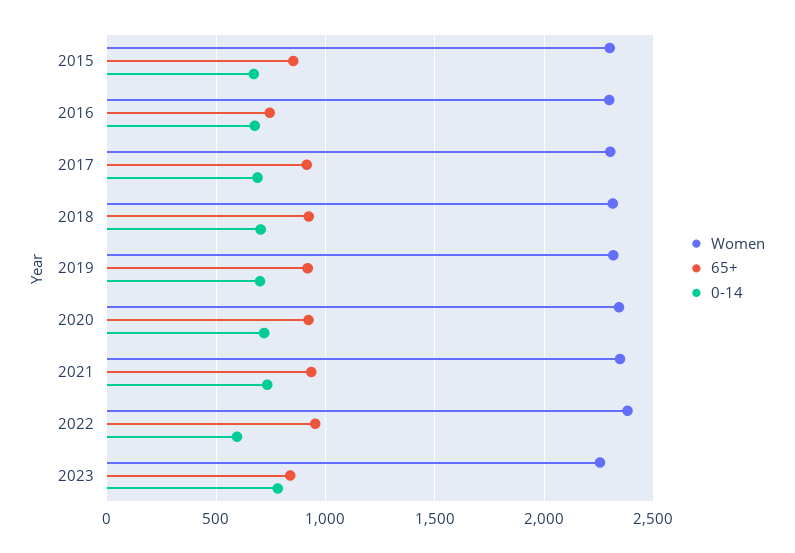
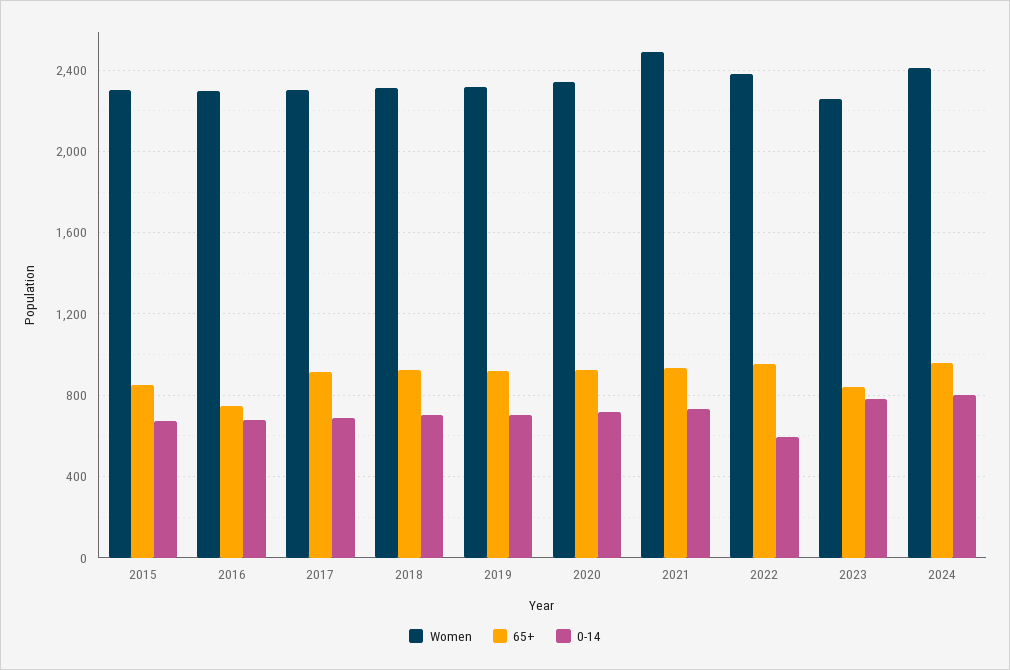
Women, 2021: 2350 -> 2500
Women, 2024: none -> 2400
65+, 2024: none -> 950
0-14, 2024: none -> 800

